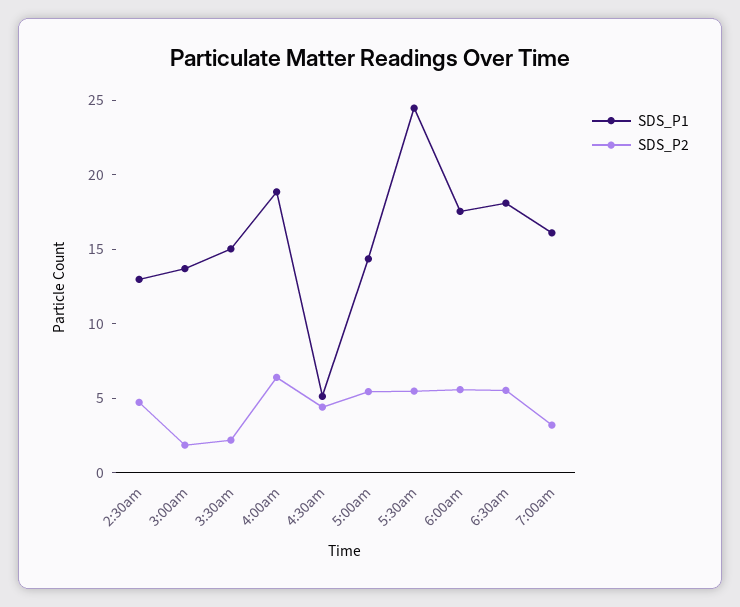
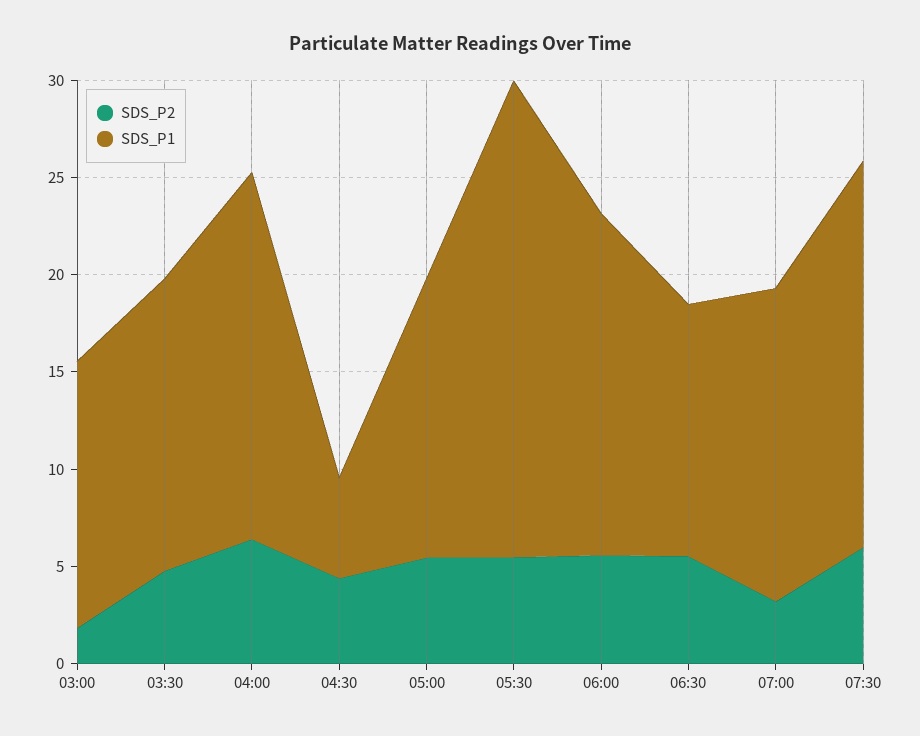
SDS_P1, 2:30am: 13 -> none
SDS_P2, 2:30am: 5 -> none
SDS_P2, 3:30am: 2 -> 5
SDS_P1, 6:30am: 18 -> 13
SDS_P2, 07:30: none -> 6
SDS_P1, 07:30: none -> 20

